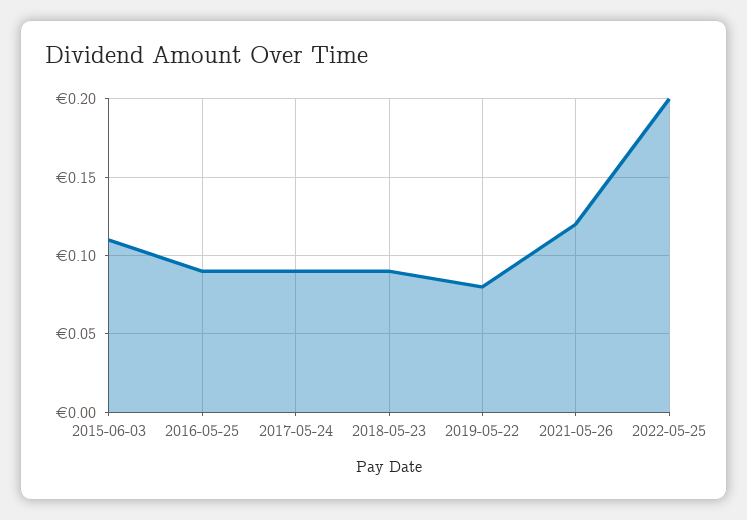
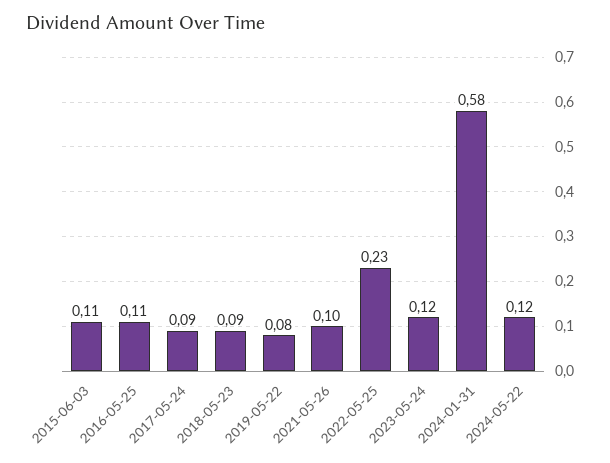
2016-05-25: 0.09 -> 0.11
2021-05-26: 0.12 -> 0.1
2022-05-25: 0.2 -> 0.23
2023-05-24: none -> 0.12
2024-01-31: none -> 0.58
2024-05-22: none -> 0.12

